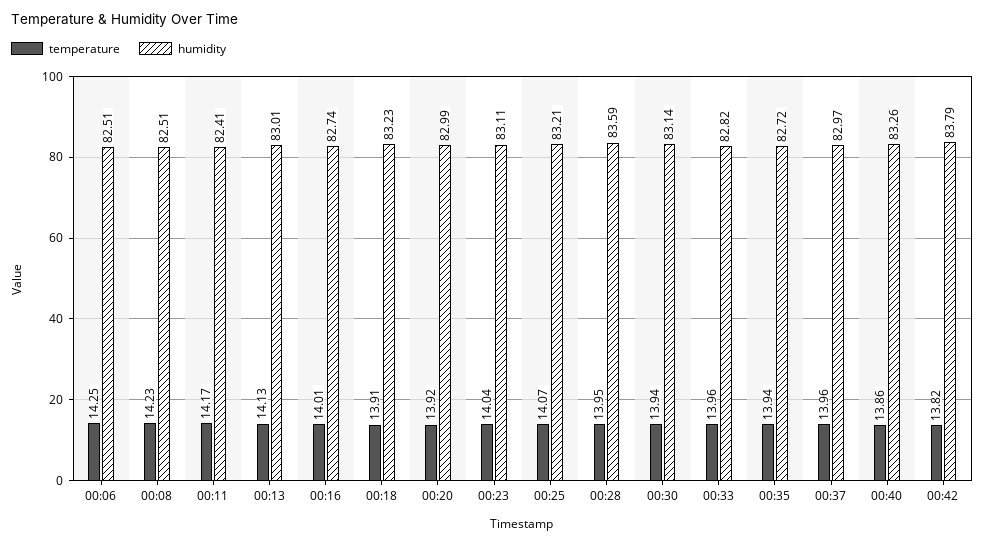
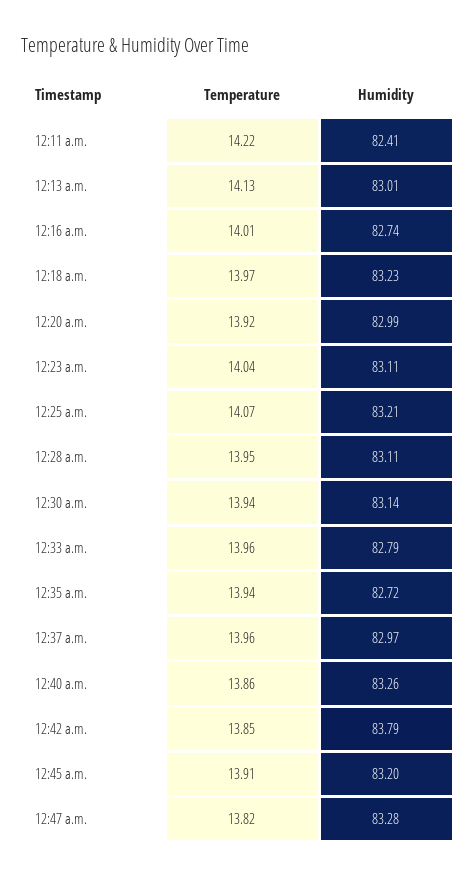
temperature, 00:06: 14.25 -> none
humidity, 00:06: 82.51 -> none
temperature, 00:08: 14.23 -> none
humidity, 00:08: 82.51 -> none
temperature, 00:11: 14.17 -> 14.22
temperature, 00:18: 13.91 -> 13.97
humidity, 00:28: 83.59 -> 83.11
humidity, 00:33: 82.82 -> 82.79
temperature, 00:42: 13.82 -> 13.85
temperature, 12:45 a.m.: none -> 13.91
humidity, 12:45 a.m.: none -> 83.2
temperature, 12:47 a.m.: none -> 13.82
humidity, 12:47 a.m.: none -> 83.28

